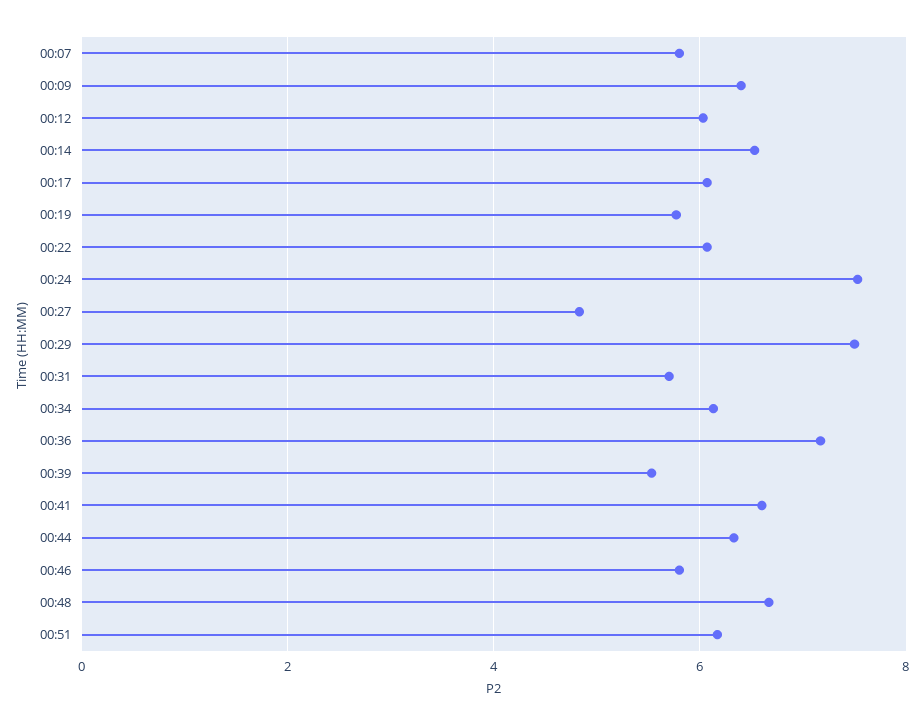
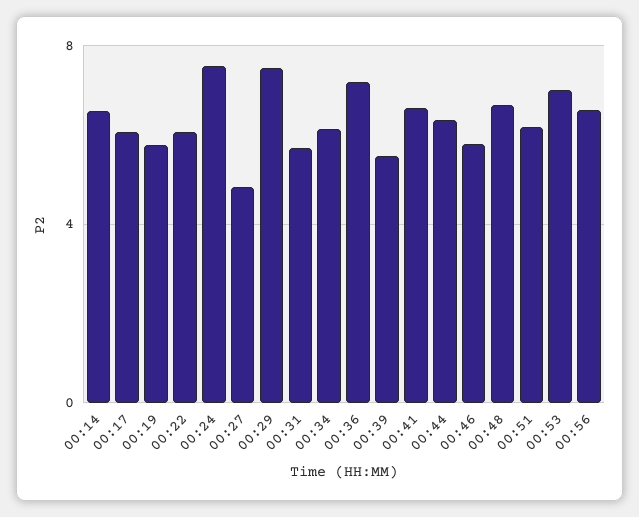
00:07: 5.8 -> none
00:09: 6.4 -> none
00:12: 6 -> none
00:53: none -> 7
00:56: none -> 6.5

